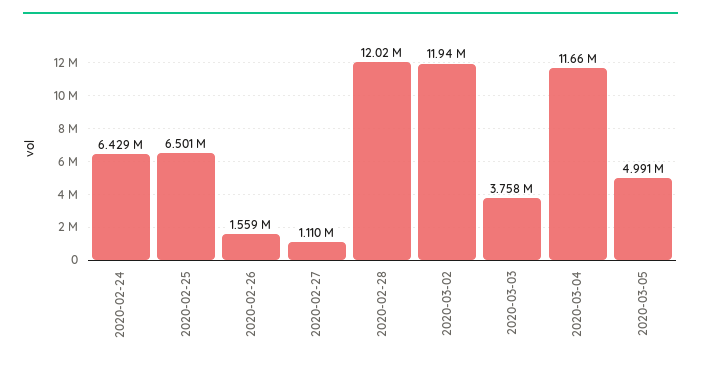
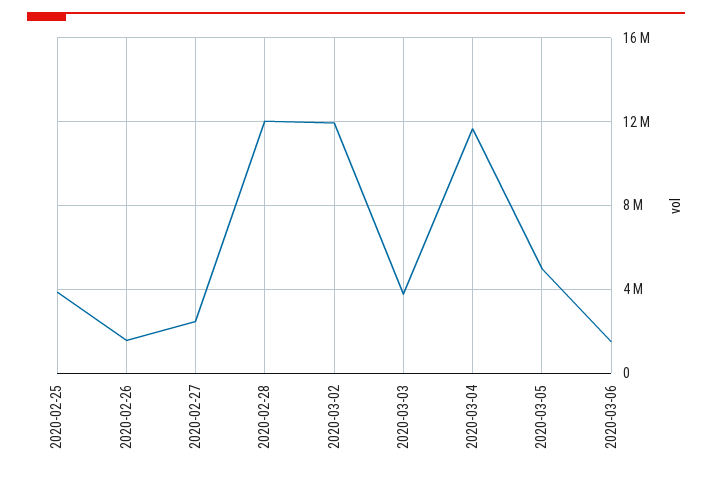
2020-02-24: 6429000 -> none
2020-02-25: 6501000 -> 4000000
2020-02-27: 1110000 -> 2500000
2020-03-06: none -> 1500000

